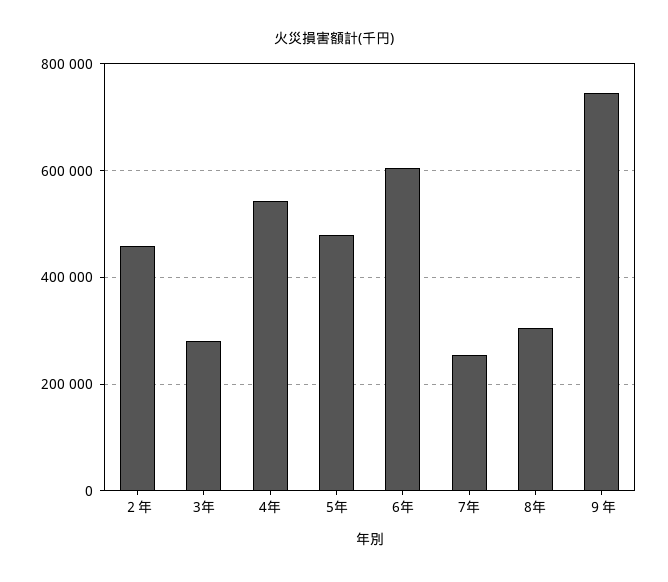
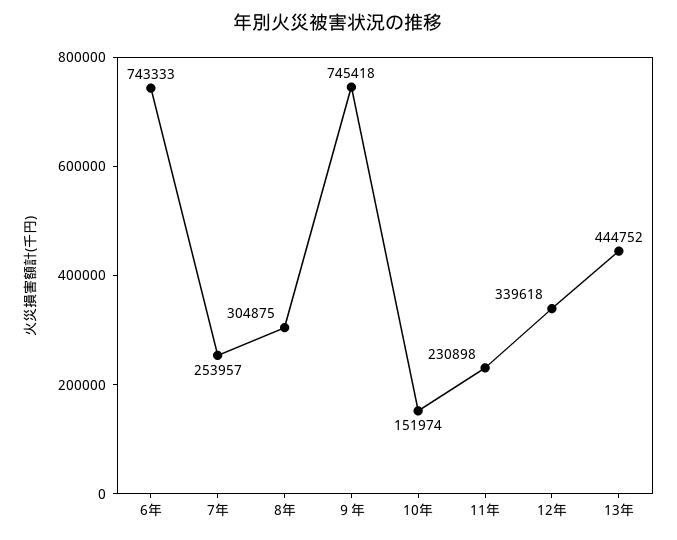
２年: 460000 -> none
3年: 280000 -> none
4年: 540000 -> none
5年: 480000 -> none
6年: 600000 -> 743333
10年: none -> 151974
11年: none -> 230898
12年: none -> 339618
13年: none -> 444752

